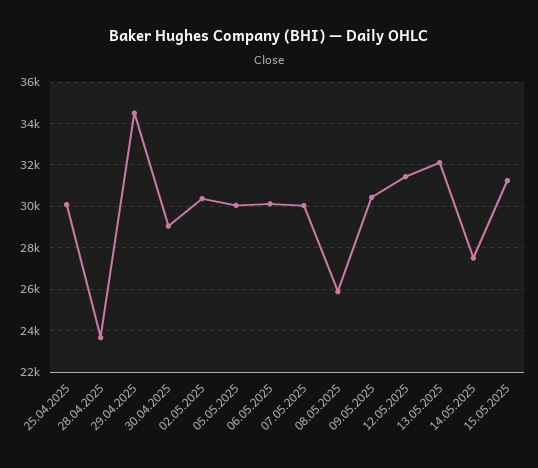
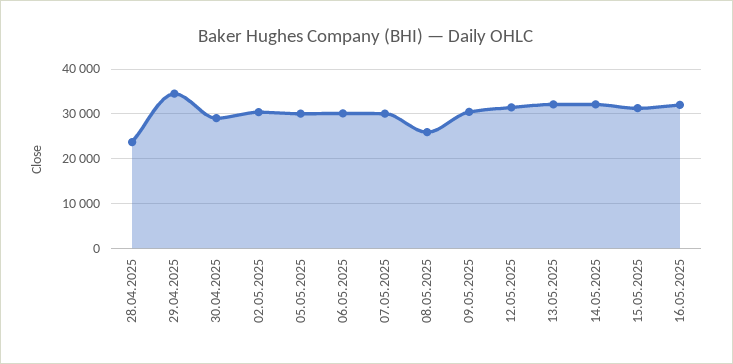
25.04.2025: 30000 -> none
14.05.2025: 27500 -> 32000
16.05.2025: none -> 32000

